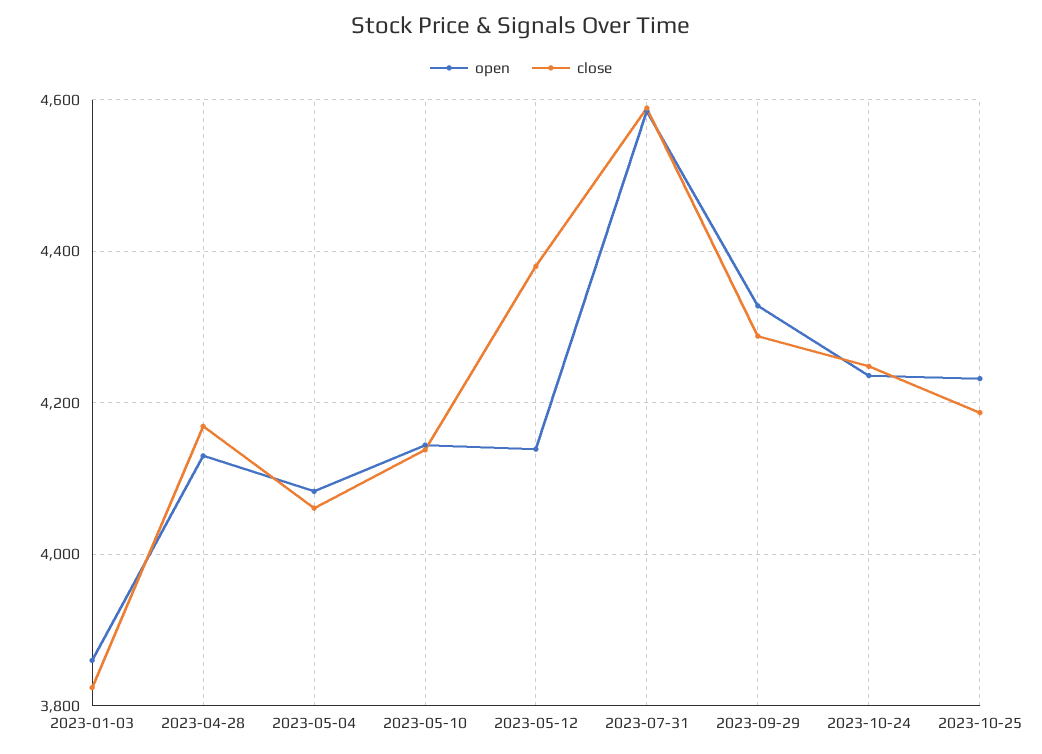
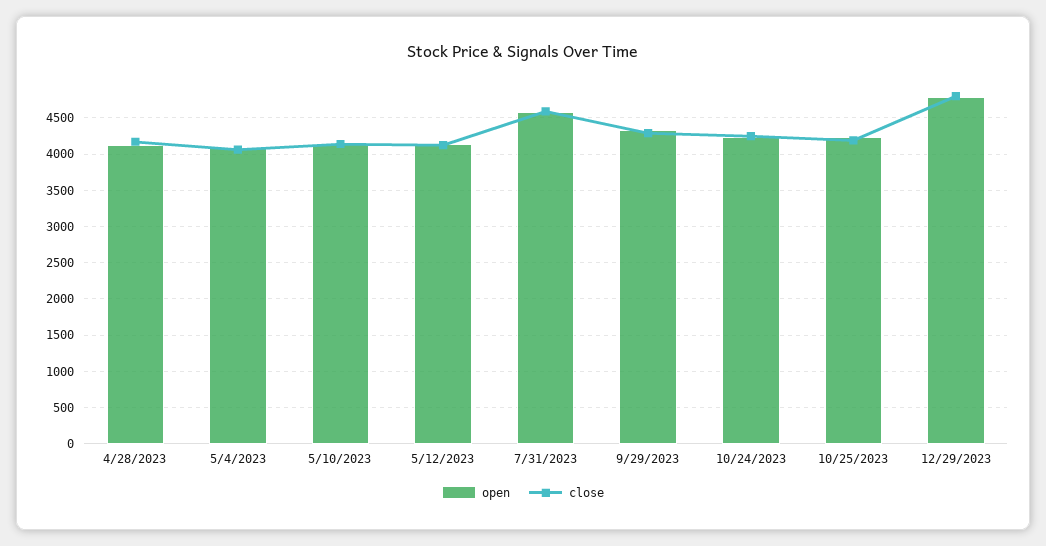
open, 2023-01-03: 3860 -> none
close, 2023-01-03: 3820 -> none
close, 2023-05-12: 4380 -> 4100
open, 12/29/2023: none -> 4800
close, 12/29/2023: none -> 4800

